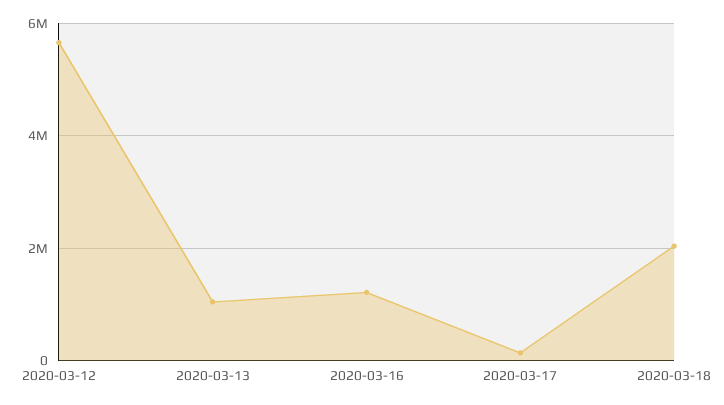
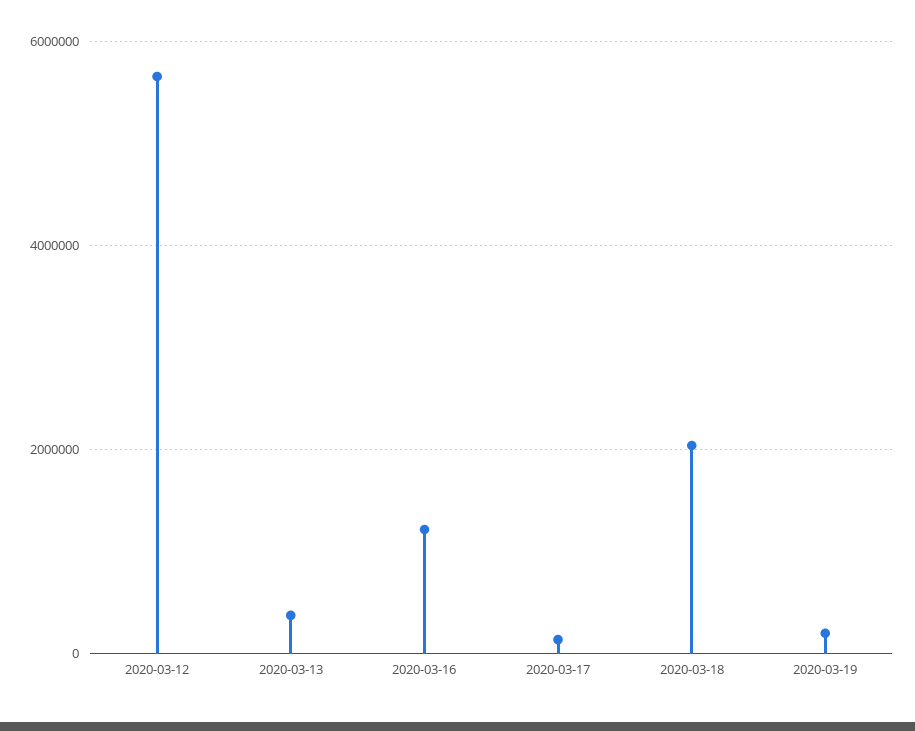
2020-03-13: 1000000 -> 400000
2020-03-19: none -> 200000

